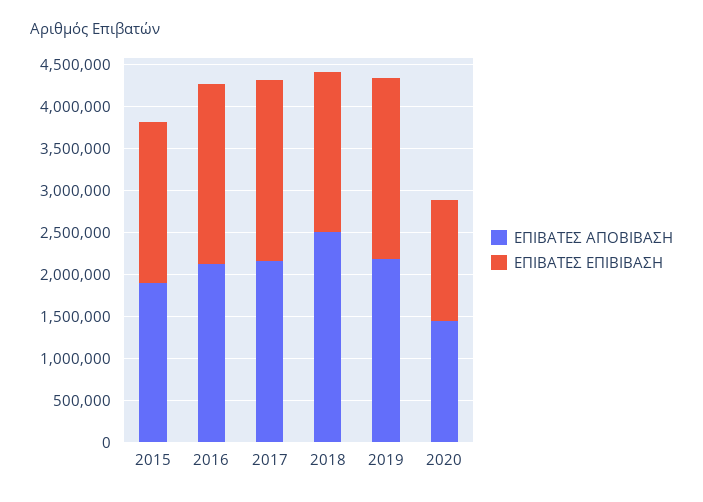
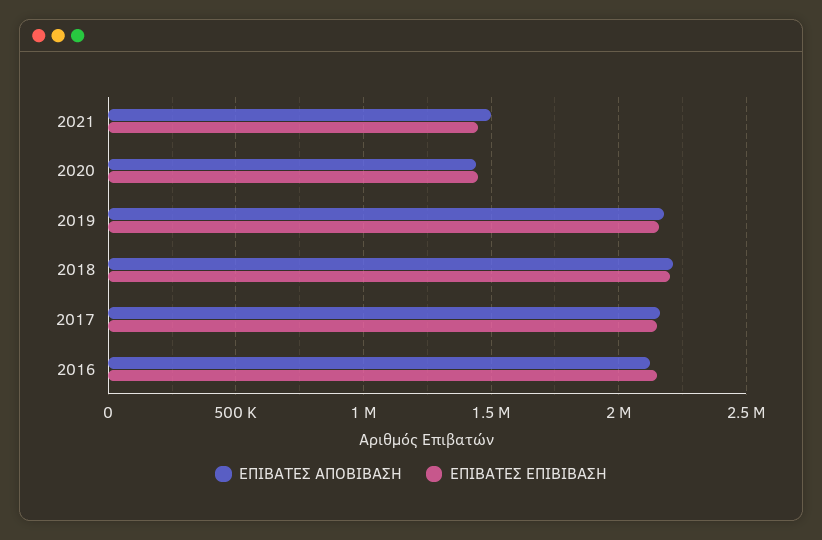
ΕΠΙΒΑΤΕΣ ΑΠΟΒΙΒΑΣΗ, 2015: 1900000 -> none
ΕΠΙΒΑΤΕΣ ΕΠΙΒΙΒΑΣΗ, 2015: 1900000 -> none
ΕΠΙΒΑΤΕΣ ΑΠΟΒΙΒΑΣΗ, 2018: 2500000 -> 2200000
ΕΠΙΒΑΤΕΣ ΕΠΙΒΙΒΑΣΗ, 2018: 1900000 -> 2200000
ΕΠΙΒΑΤΕΣ ΑΠΟΒΙΒΑΣΗ, 2021: none -> 1500000
ΕΠΙΒΑΤΕΣ ΕΠΙΒΙΒΑΣΗ, 2021: none -> 1450000

